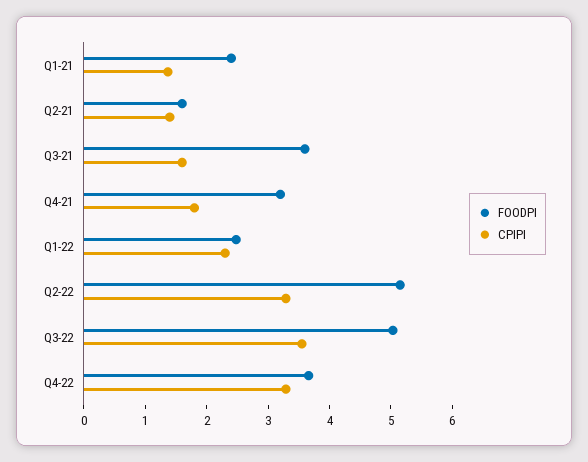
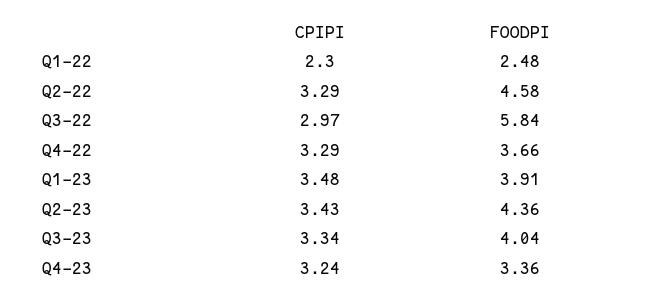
FOODPI, Q1-21: 2.4 -> none
CPIPI, Q1-21: 1.4 -> none
FOODPI, Q2-21: 1.6 -> none
CPIPI, Q2-21: 1.4 -> none
FOODPI, Q3-21: 3.6 -> none
CPIPI, Q3-21: 1.6 -> none
FOODPI, Q4-21: 3.2 -> none
CPIPI, Q4-21: 1.8 -> none
FOODPI, Q2-22: 5.2 -> 4.58
FOODPI, Q3-22: 5 -> 5.84
CPIPI, Q3-22: 3.6 -> 2.97
CPIPI, Q1-23: none -> 3.48
FOODPI, Q1-23: none -> 3.91
CPIPI, Q2-23: none -> 3.43
FOODPI, Q2-23: none -> 4.36
CPIPI, Q3-23: none -> 3.34
FOODPI, Q3-23: none -> 4.04
CPIPI, Q4-23: none -> 3.24
FOODPI, Q4-23: none -> 3.36

